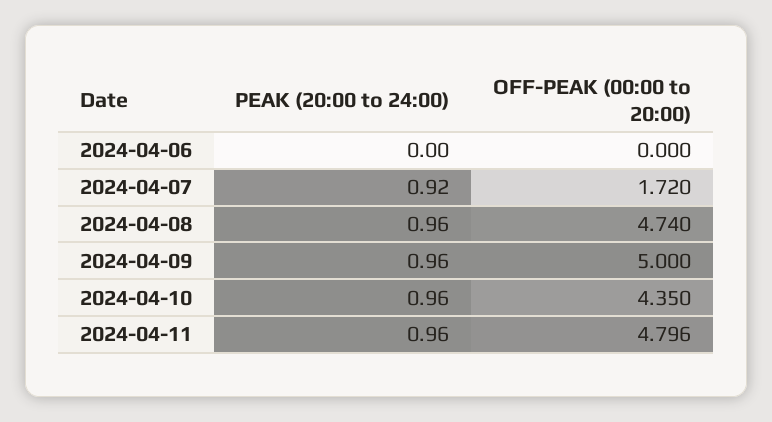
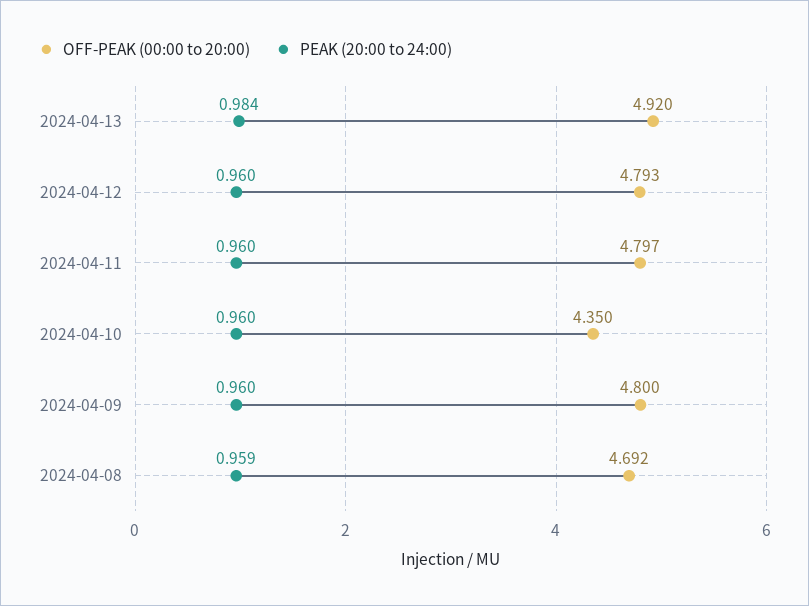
PEAK (20:00 to 24:00), 2024-04-06: 0 -> none
OFF-PEAK (00:00 to 20:00), 2024-04-06: 0 -> none
PEAK (20:00 to 24:00), 2024-04-07: 0.92 -> none
OFF-PEAK (00:00 to 20:00), 2024-04-07: 1.72 -> none
PEAK (20:00 to 24:00), 2024-04-08: 0.96 -> 0.959
OFF-PEAK (00:00 to 20:00), 2024-04-08: 4.74 -> 4.692
OFF-PEAK (00:00 to 20:00), 2024-04-09: 5 -> 4.8
OFF-PEAK (00:00 to 20:00), 2024-04-11: 4.796 -> 4.797
OFF-PEAK (00:00 to 20:00), 2024-04-13: none -> 4.92
PEAK (20:00 to 24:00), 2024-04-13: none -> 0.984
OFF-PEAK (00:00 to 20:00), 2024-04-12: none -> 4.793
PEAK (20:00 to 24:00), 2024-04-12: none -> 0.96

